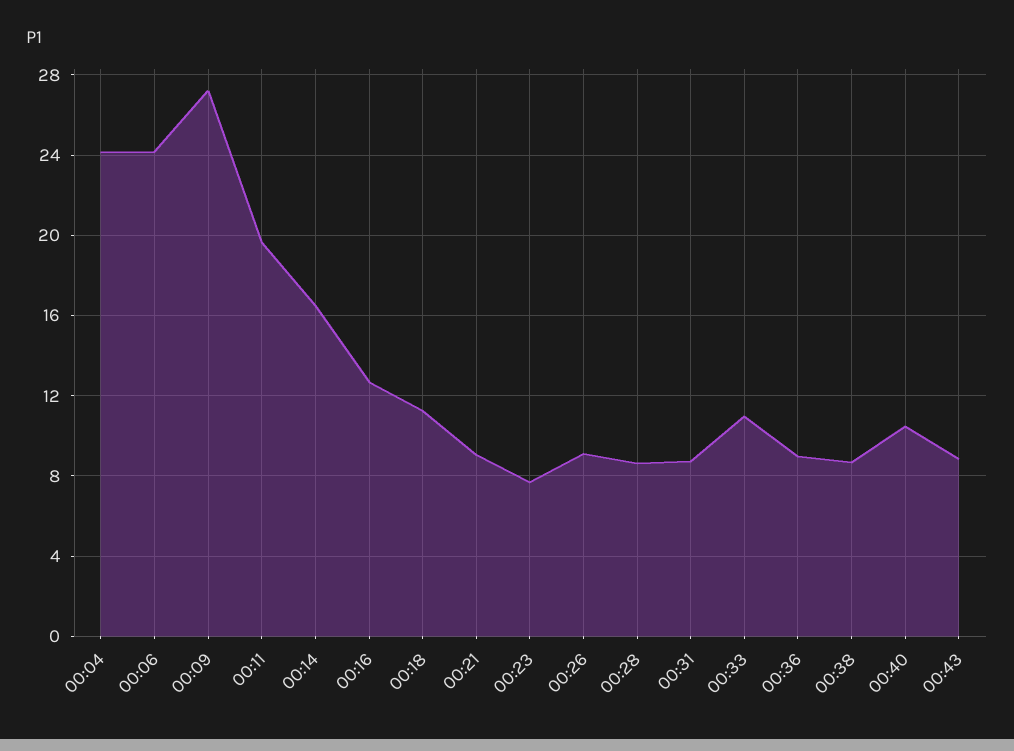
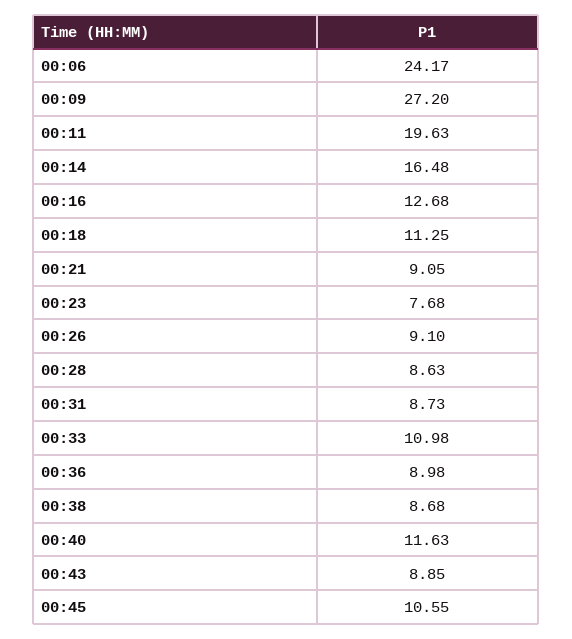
00:04: 24 -> none
00:40: 10.5 -> 11.63
00:45: none -> 10.55

